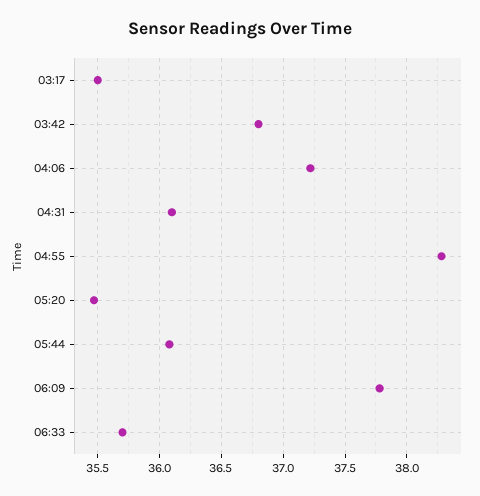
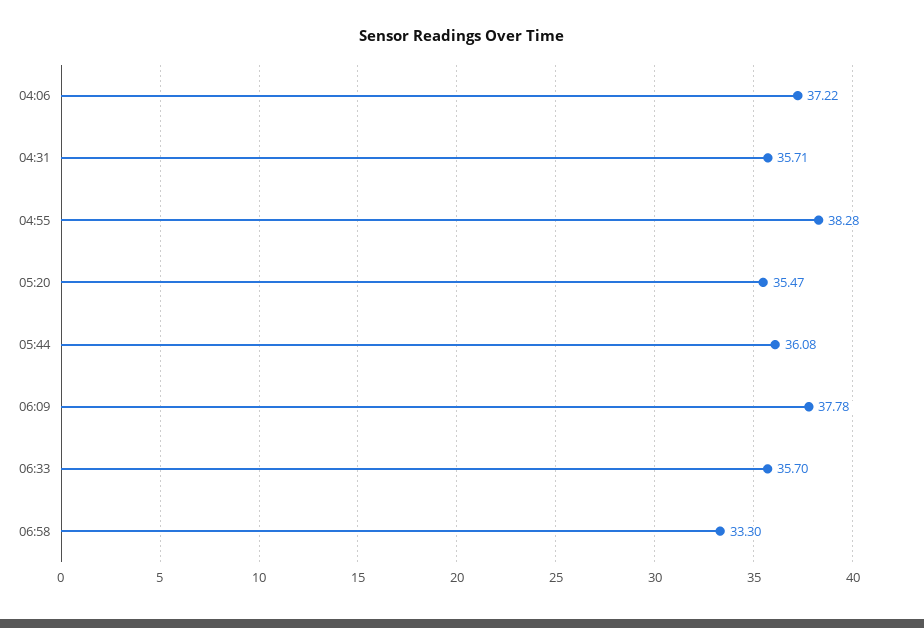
03:17: 35.5 -> none
03:42: 36.8 -> none
04:31: 36.1 -> 35.71
06:58: none -> 33.3

